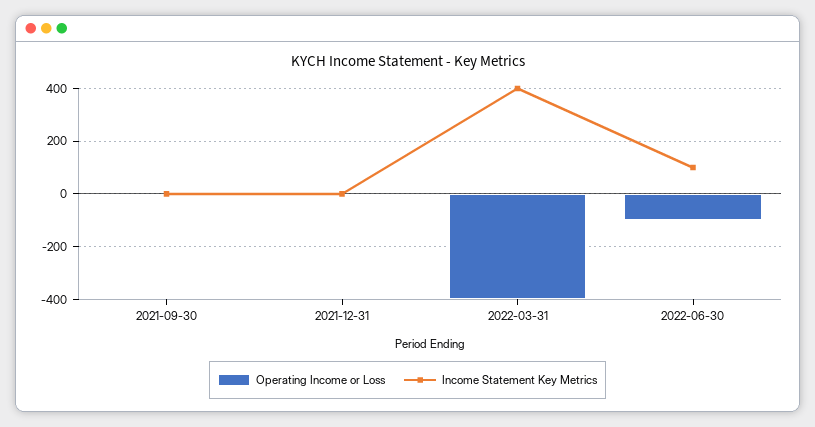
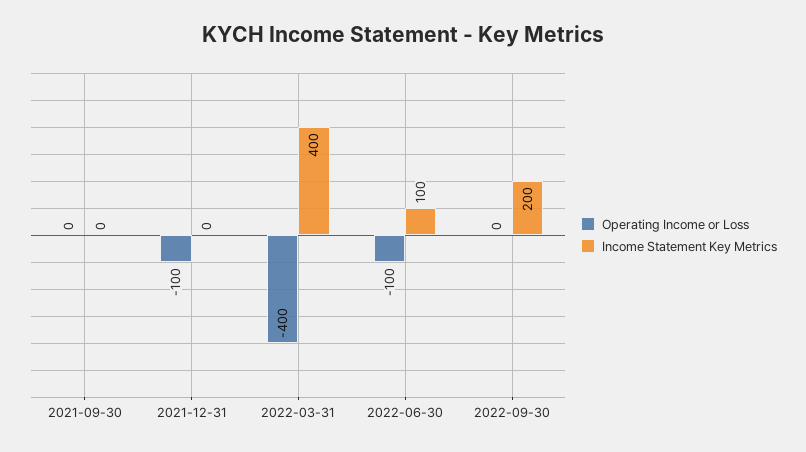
Operating Income or Loss, 2021-12-31: 0 -> -100
Operating Income or Loss, 2022-09-30: none -> 0
Income Statement Key Metrics, 2022-09-30: none -> 200

